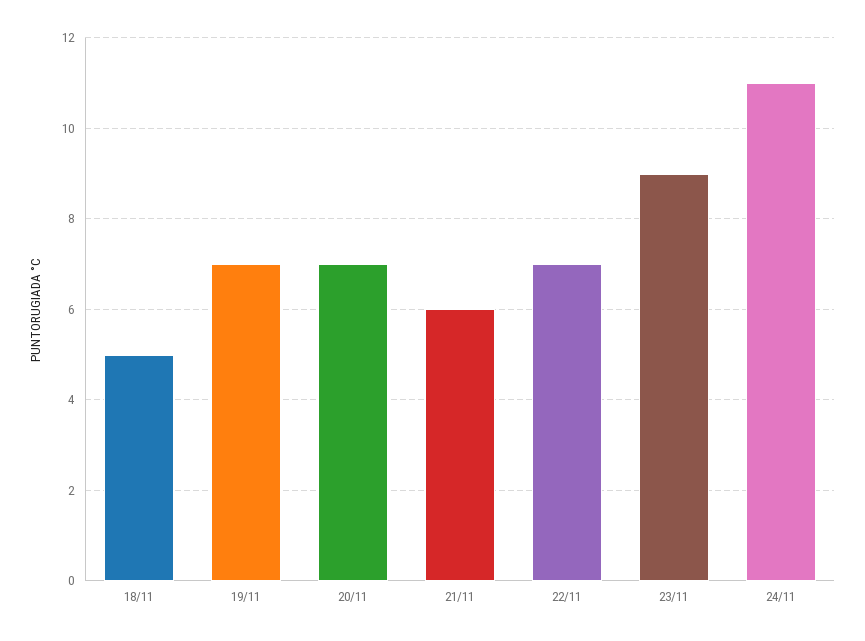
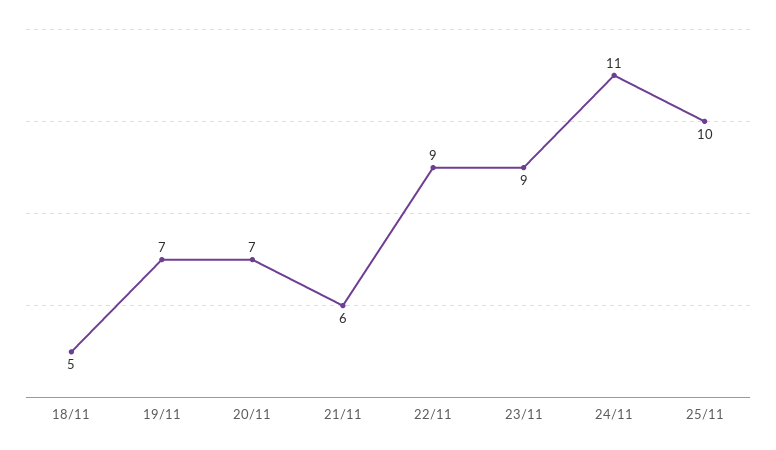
22/11: 7 -> 9
25/11: none -> 10

